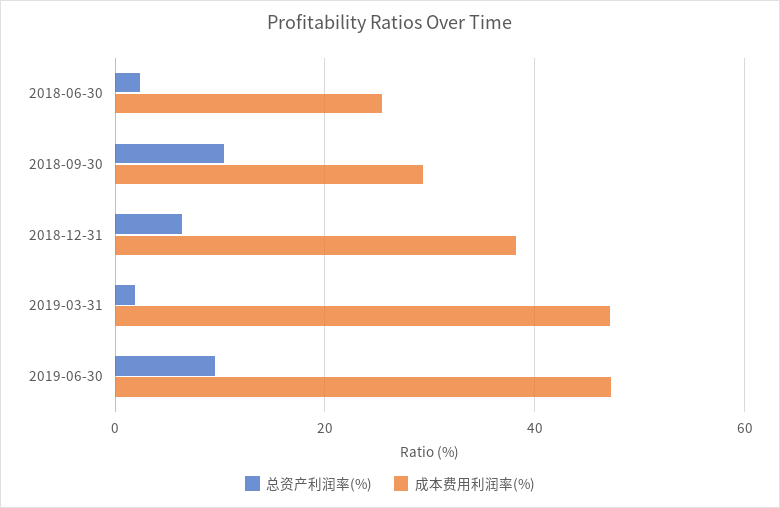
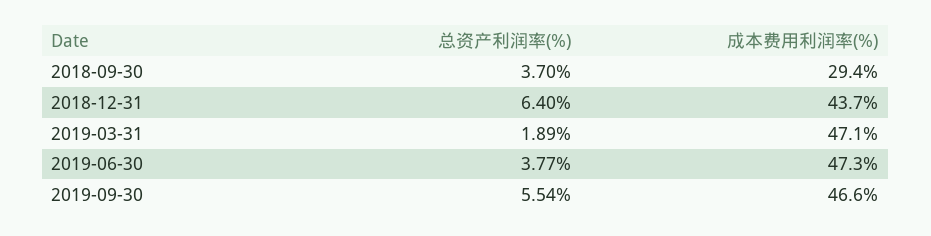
总资产利润率(%), 2018-06-30: 2 -> none
成本费用利润率(%), 2018-06-30: 26 -> none
总资产利润率(%), 2018-09-30: 10 -> 3.7
成本费用利润率(%), 2018-12-31: 38 -> 43.7
总资产利润率(%), 2019-06-30: 10 -> 3.77
总资产利润率(%), 2019-09-30: none -> 5.54
成本费用利润率(%), 2019-09-30: none -> 46.6

